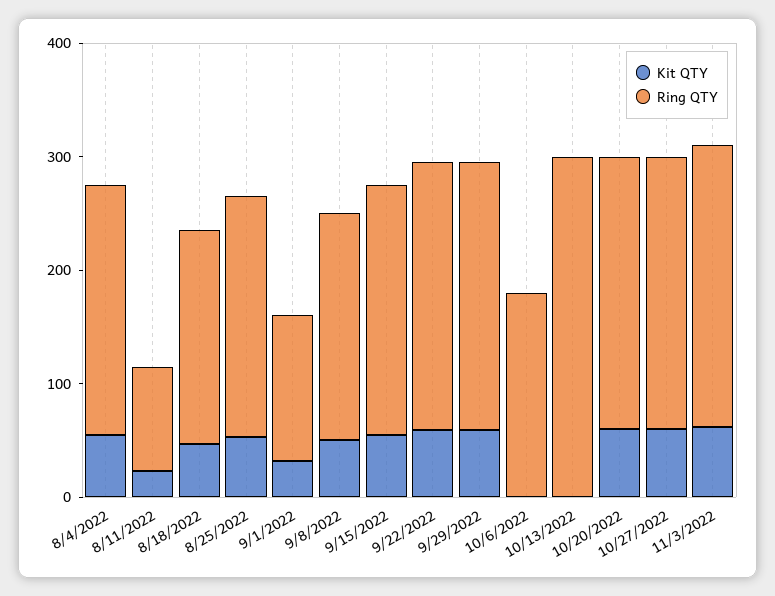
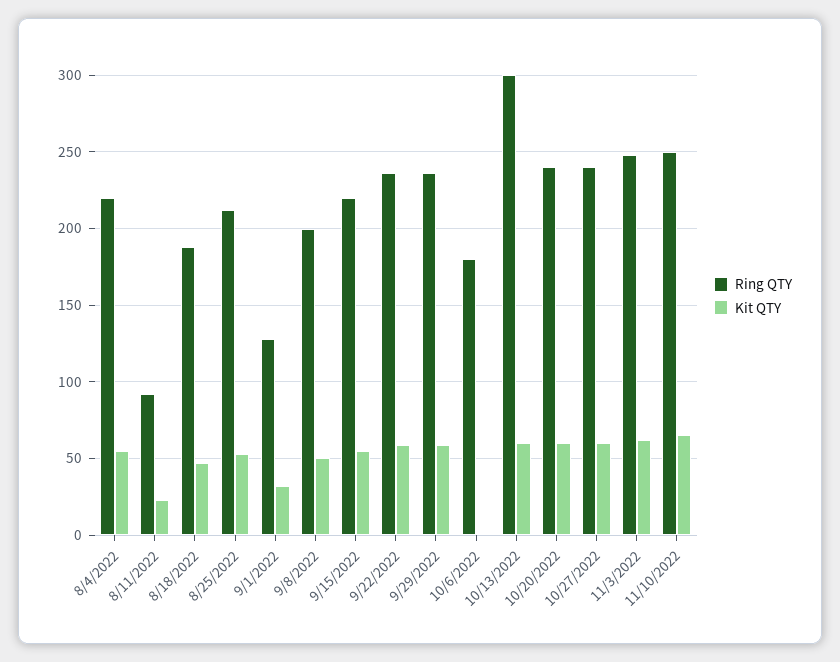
Kit QTY, 10/13/2022: 0 -> 60
Ring QTY, 11/10/2022: none -> 250
Kit QTY, 11/10/2022: none -> 65

